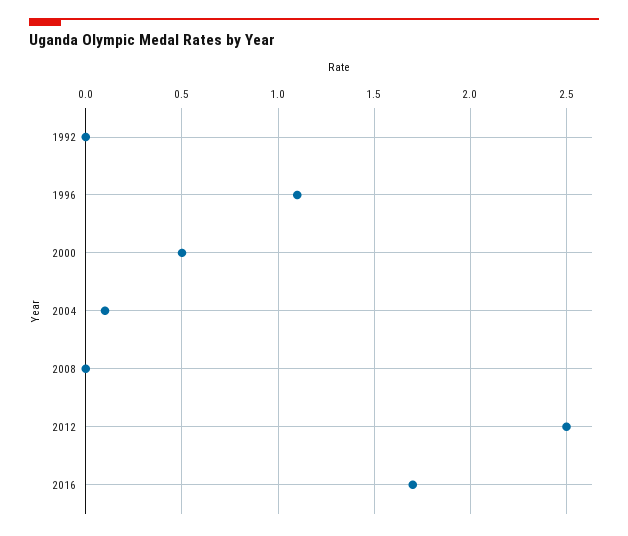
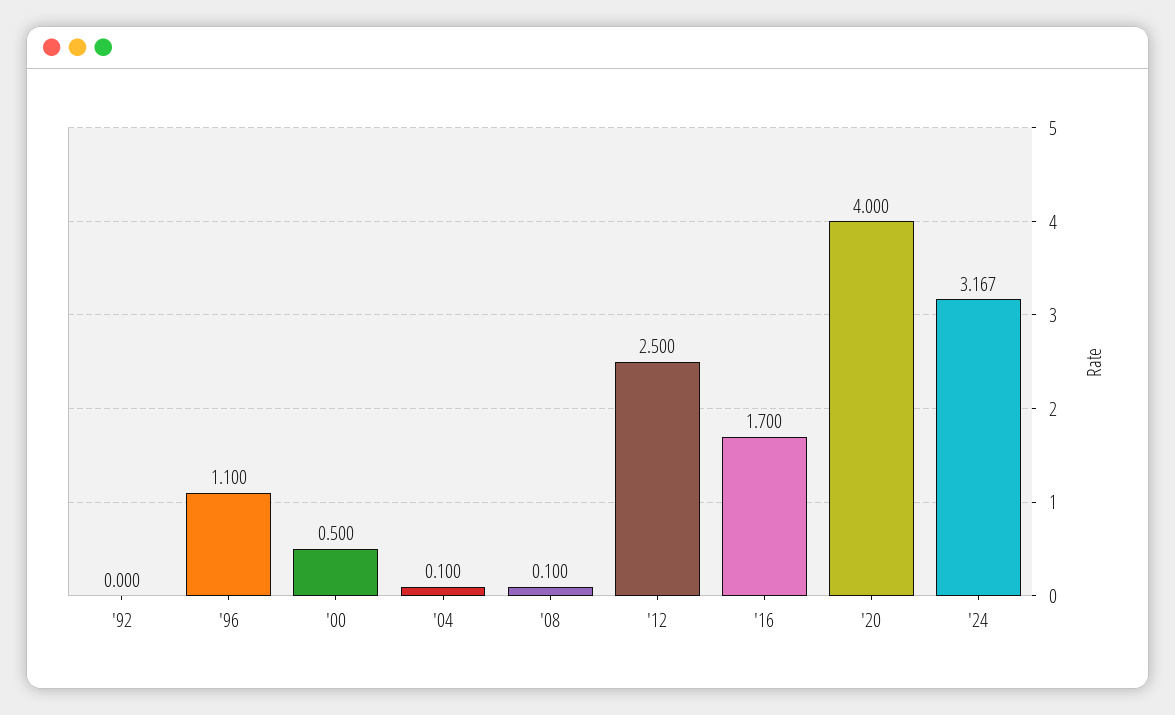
2008: 0 -> 0.1
'20: none -> 4
'24: none -> 3.167

